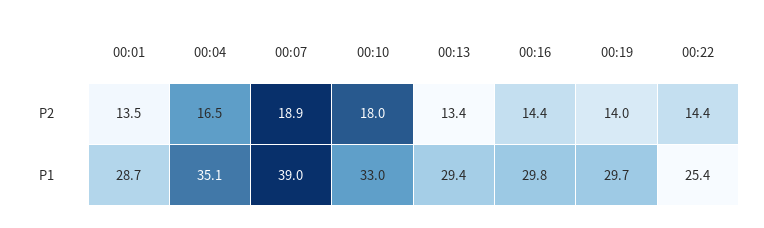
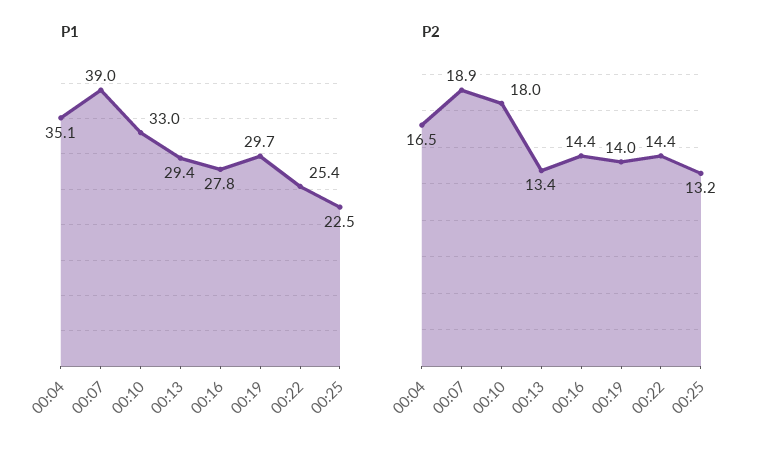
P2, 00:01: 13.5 -> none
P1, 00:01: 28.7 -> none
P1, 00:16: 29.8 -> 27.8
P1, 00:25: none -> 22.5
P2, 00:25: none -> 13.2

